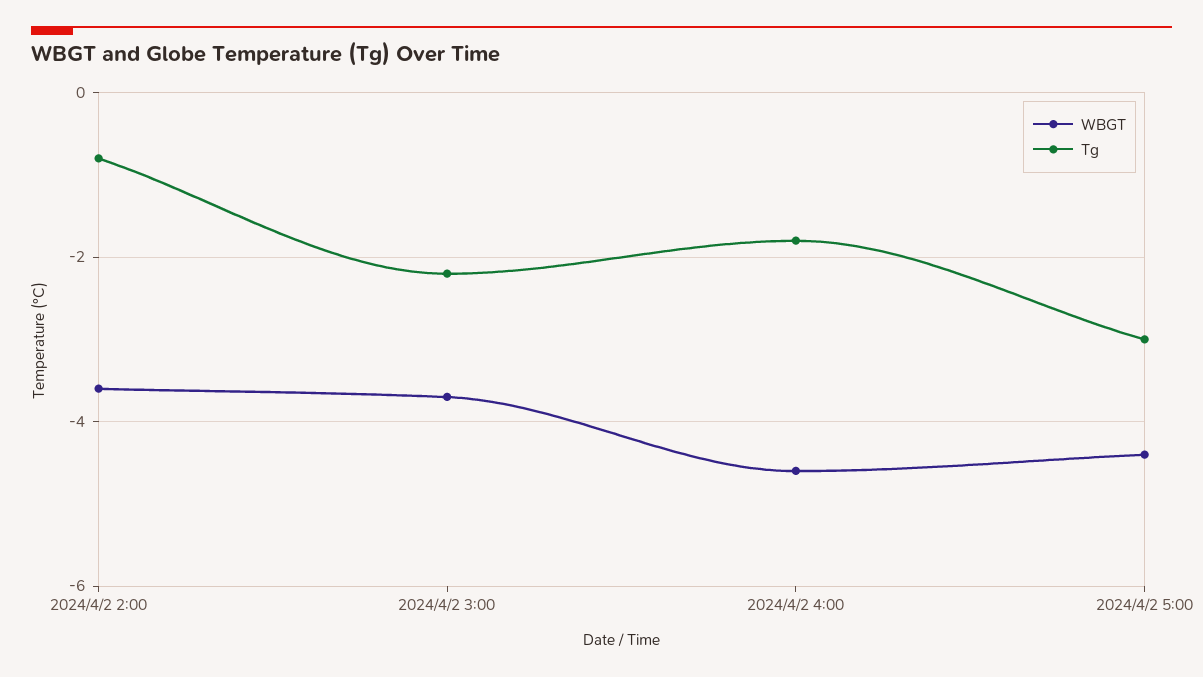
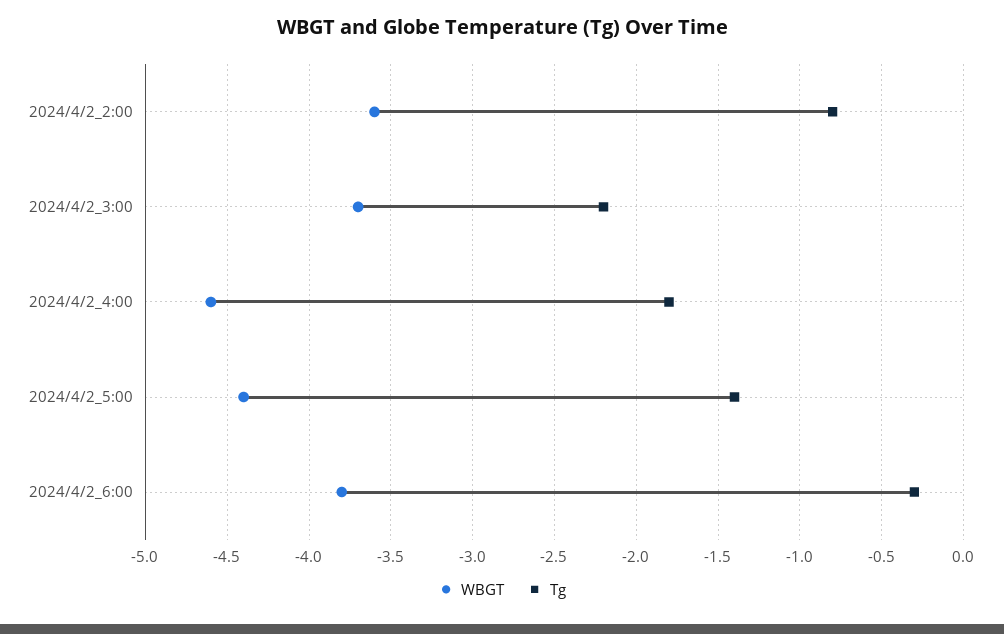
Tg, 2024/4/2 5:00: -3 -> -1.4
WBGT, 2024/4/2_6:00: none -> -3.8
Tg, 2024/4/2_6:00: none -> -0.3

